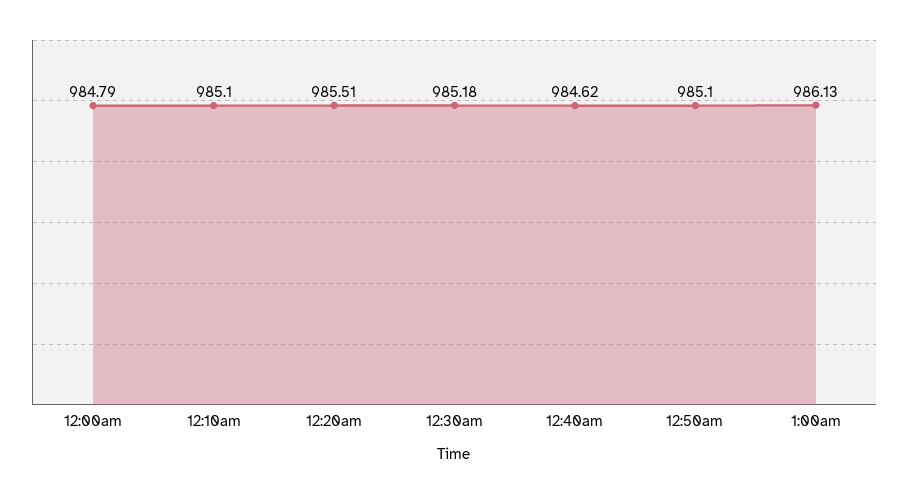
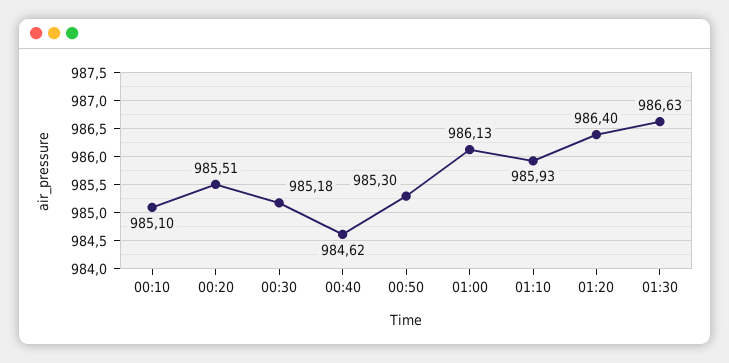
12:00am: 984.79 -> none
12:50am: 985.1 -> 985.3
01:10: none -> 985.93
01:20: none -> 986.4
01:30: none -> 986.63

